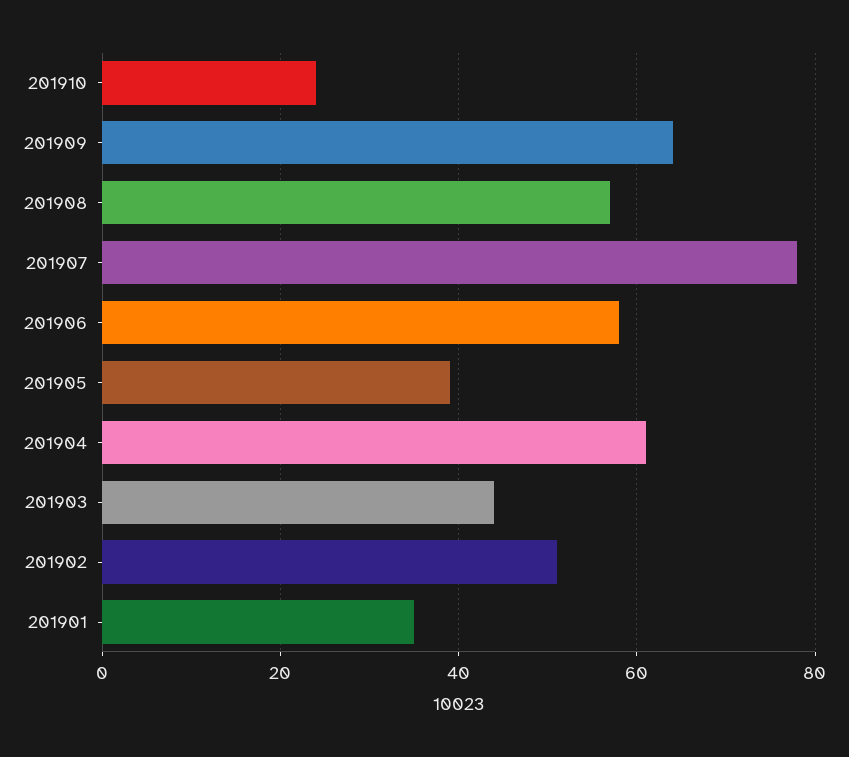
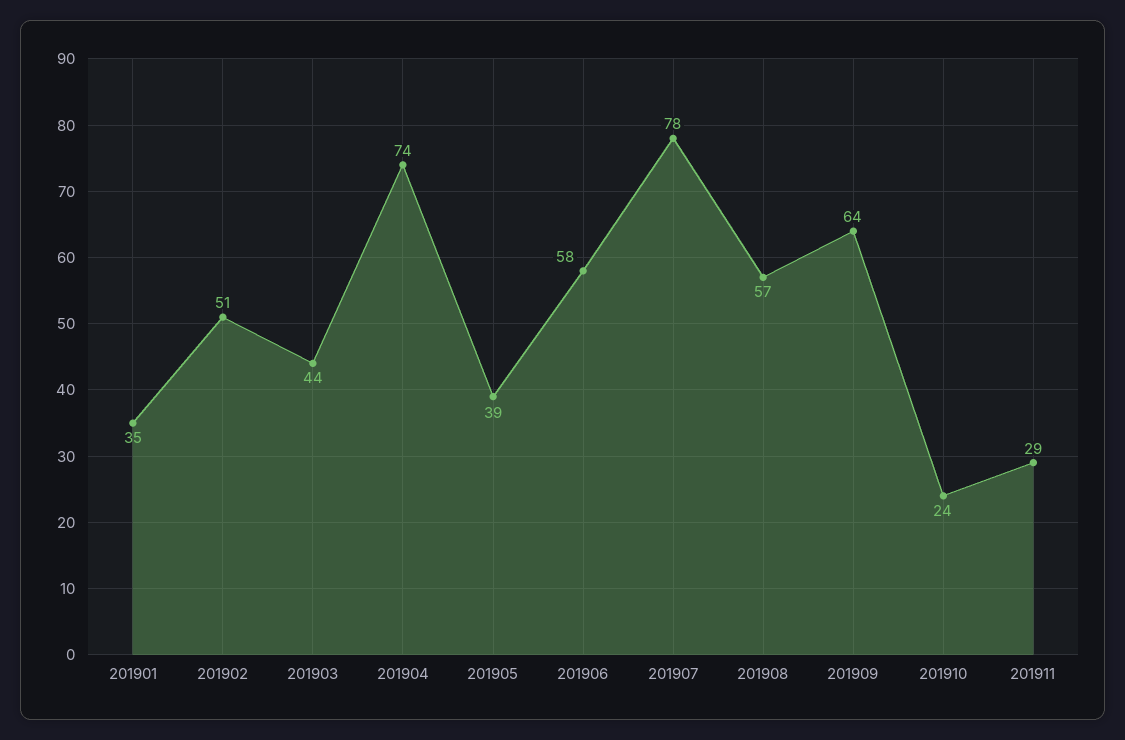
201904: 60 -> 74
201911: none -> 29

